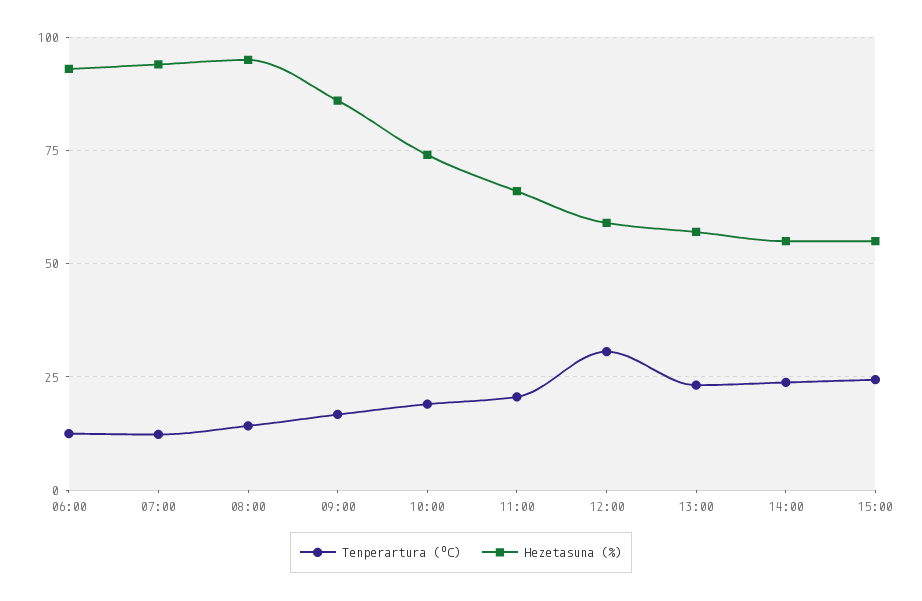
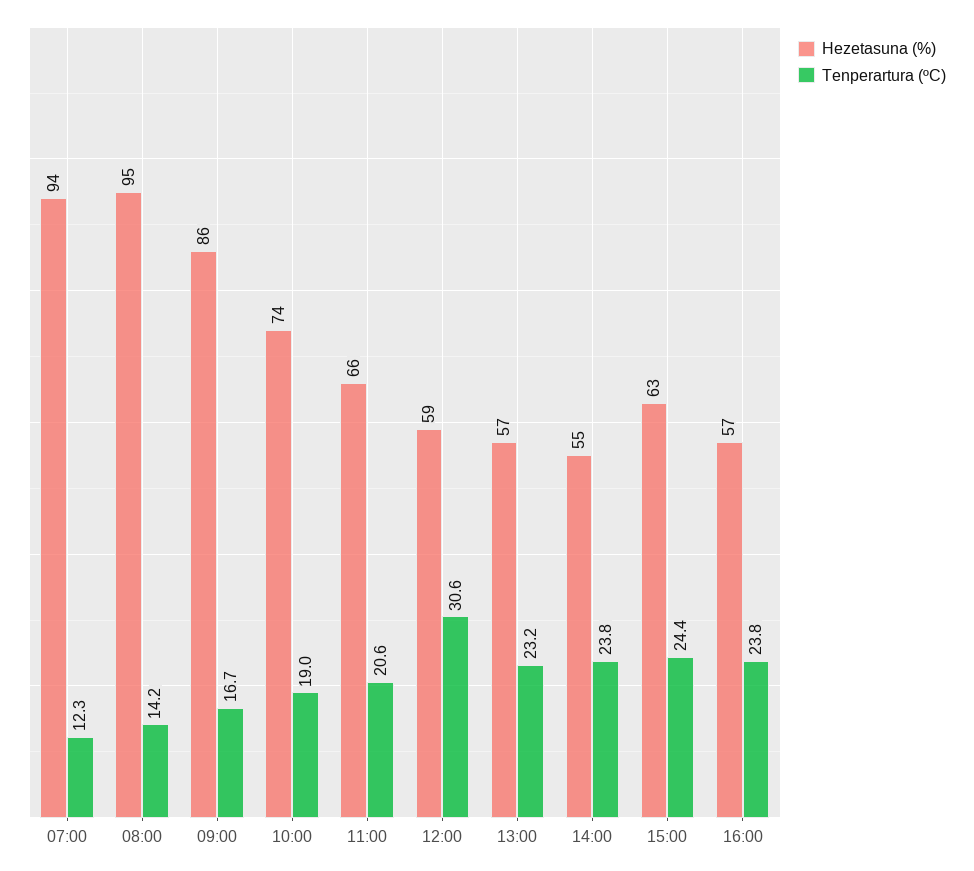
Tenperartura (ºC), 06:00: 12.5 -> none
Hezetasuna (%), 06:00: 92.5 -> none
Hezetasuna (%), 15:00: 55 -> 63
Hezetasuna (%), 16:00: none -> 57
Tenperartura (ºC), 16:00: none -> 23.8

